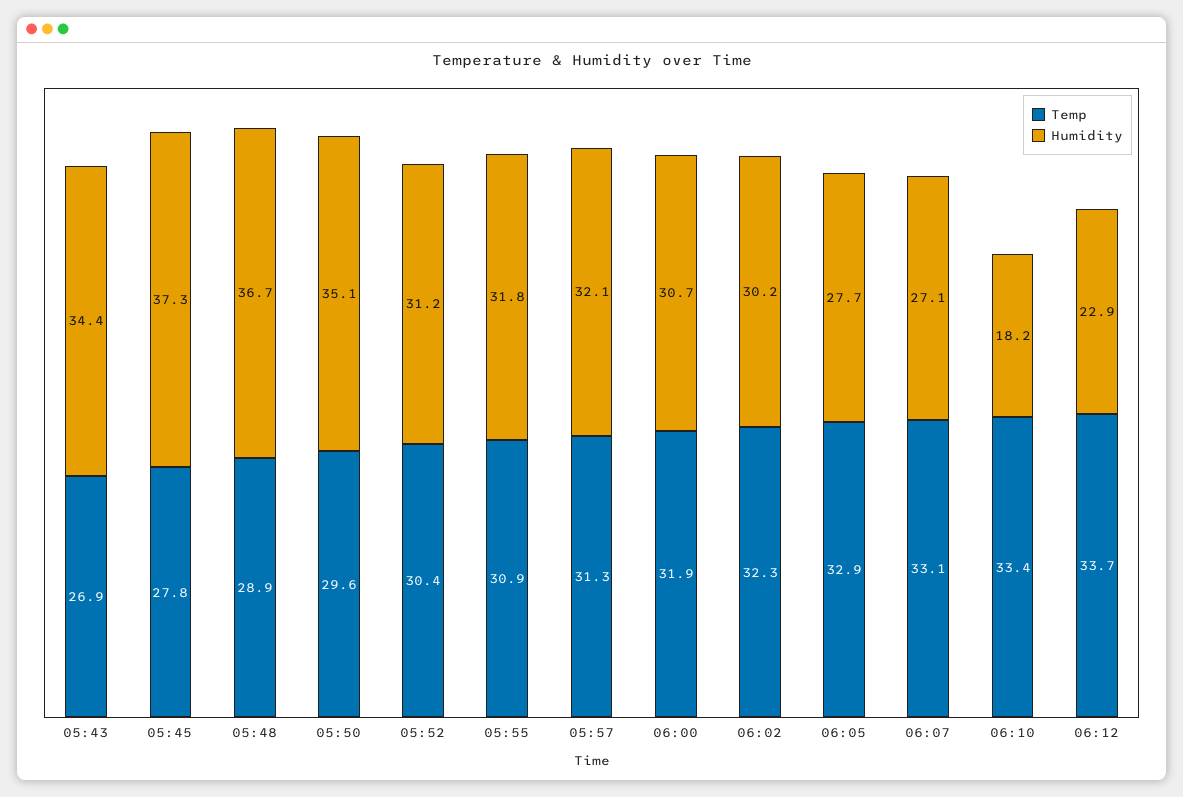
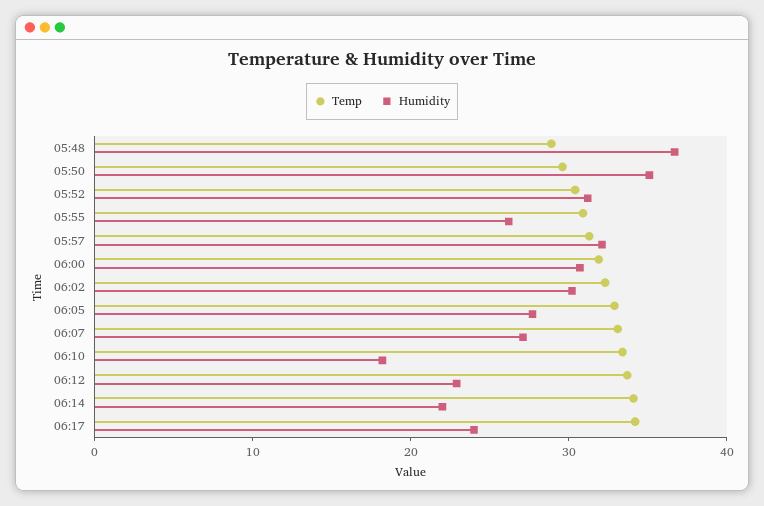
Temp, 05:43: 26.9 -> none
Humidity, 05:43: 34.4 -> none
Temp, 05:45: 27.8 -> none
Humidity, 05:45: 37.3 -> none
Humidity, 05:55: 31.8 -> 26
Temp, 06:14: none -> 34
Humidity, 06:14: none -> 22
Temp, 06:17: none -> 34
Humidity, 06:17: none -> 24

